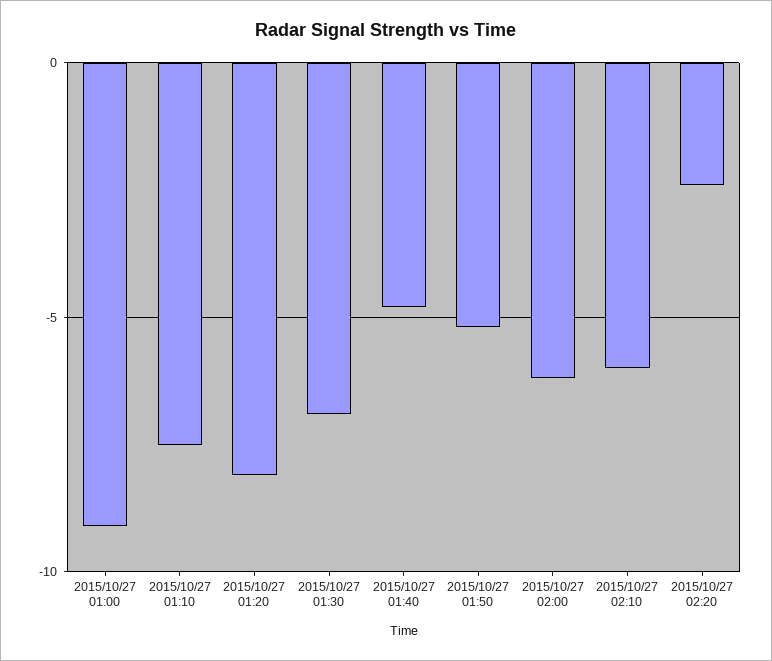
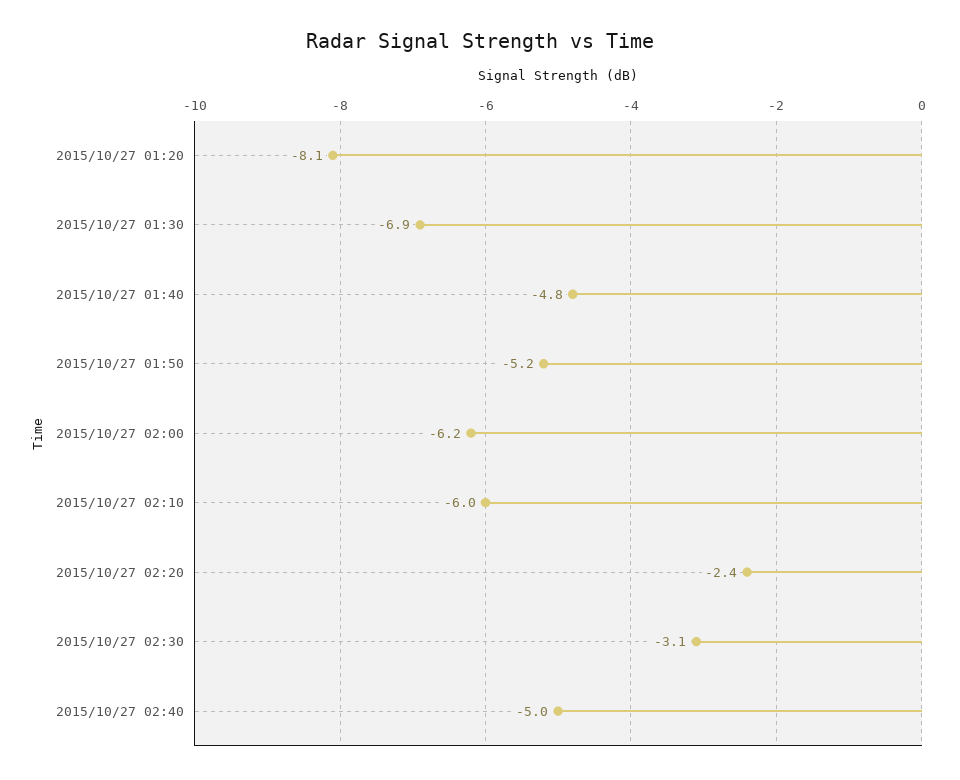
2015/10/27 01:00: -9 -> none
2015/10/27 01:10: -7.5 -> none
2015/10/27 02:30: none -> -3.1
2015/10/27 02:40: none -> -5

